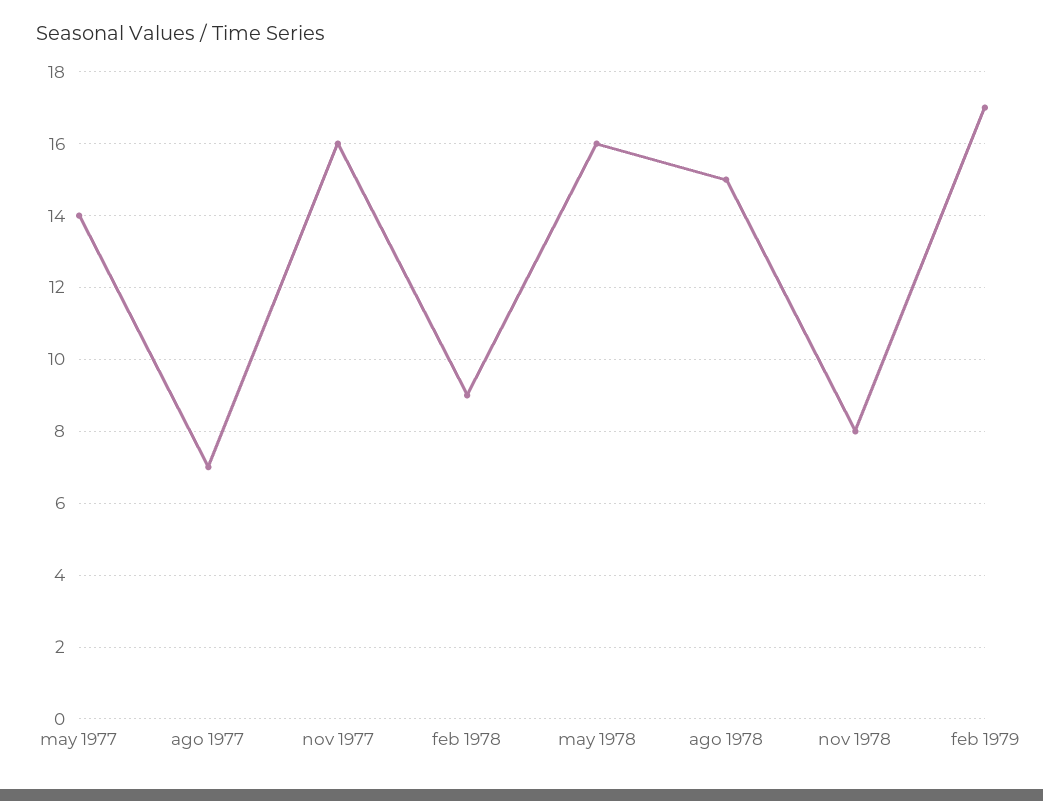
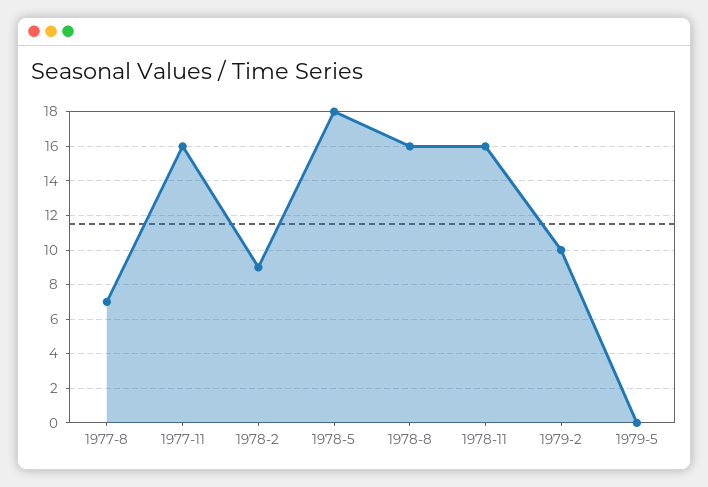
may 1977: 14 -> none
may 1978: 16 -> 18
ago 1978: 15 -> 16
nov 1978: 8 -> 16
feb 1979: 17 -> 10
1979-5: none -> 0

